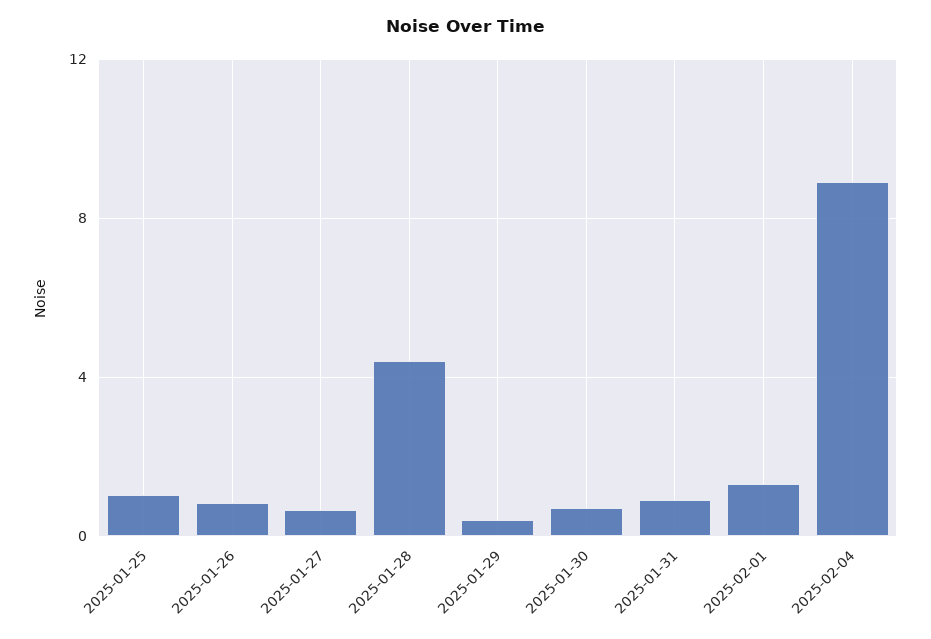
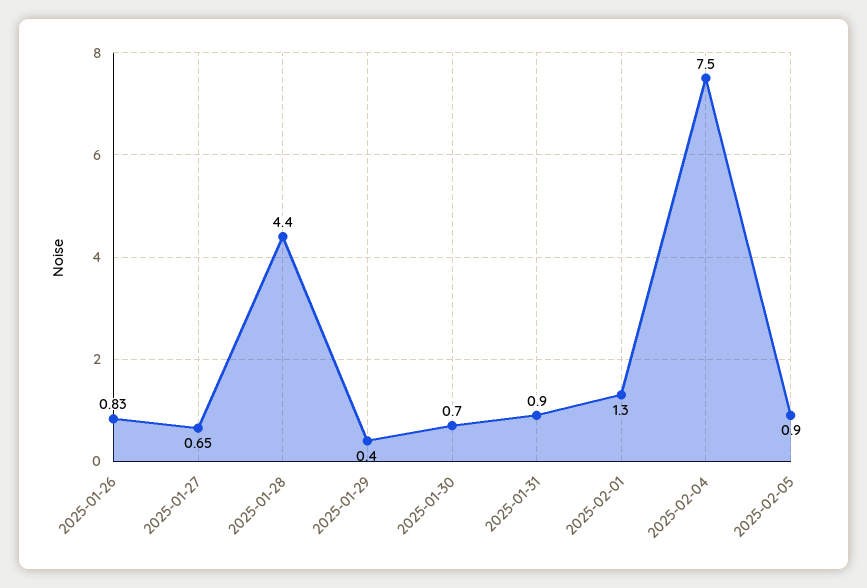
2025-01-25: 1 -> none
2025-02-04: 9 -> 7.5
2025-02-05: none -> 0.9

